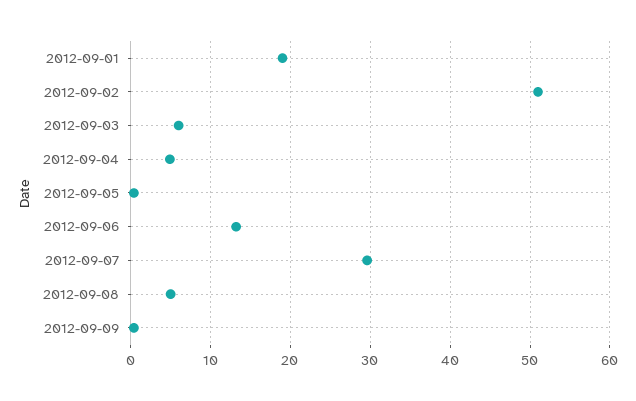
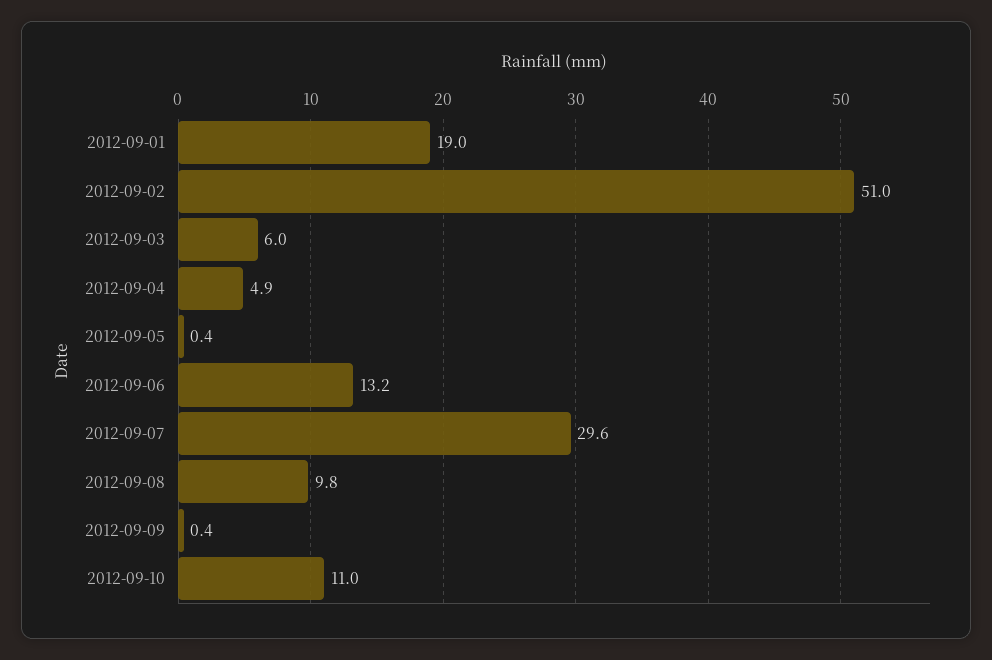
2012-09-08: 5 -> 9.8
2012-09-10: none -> 11

